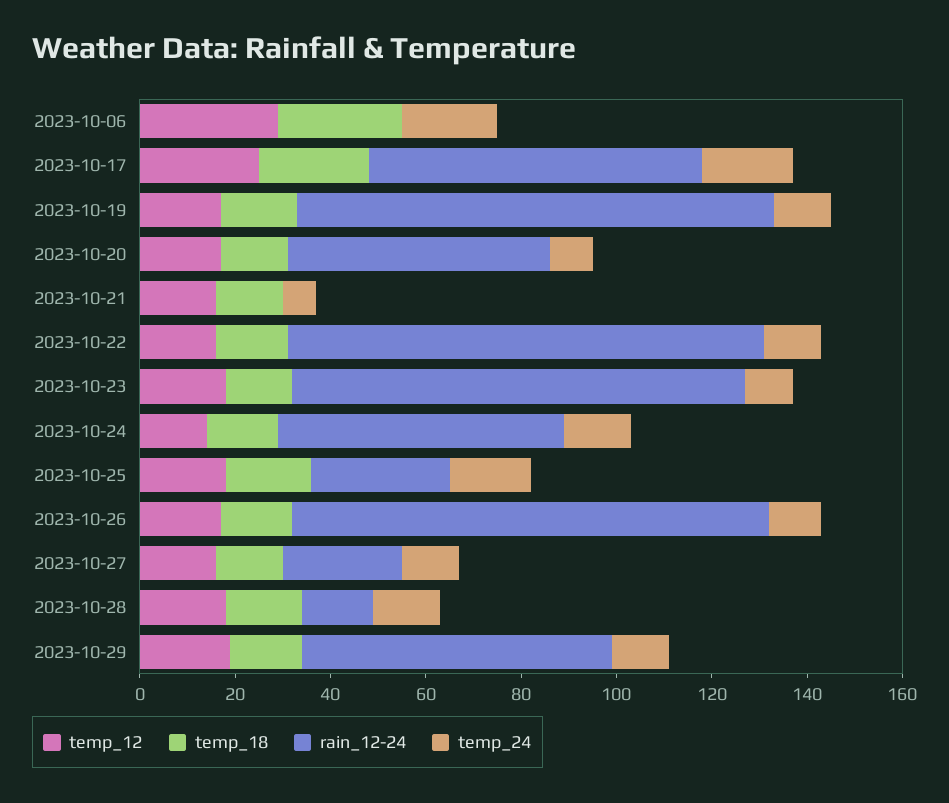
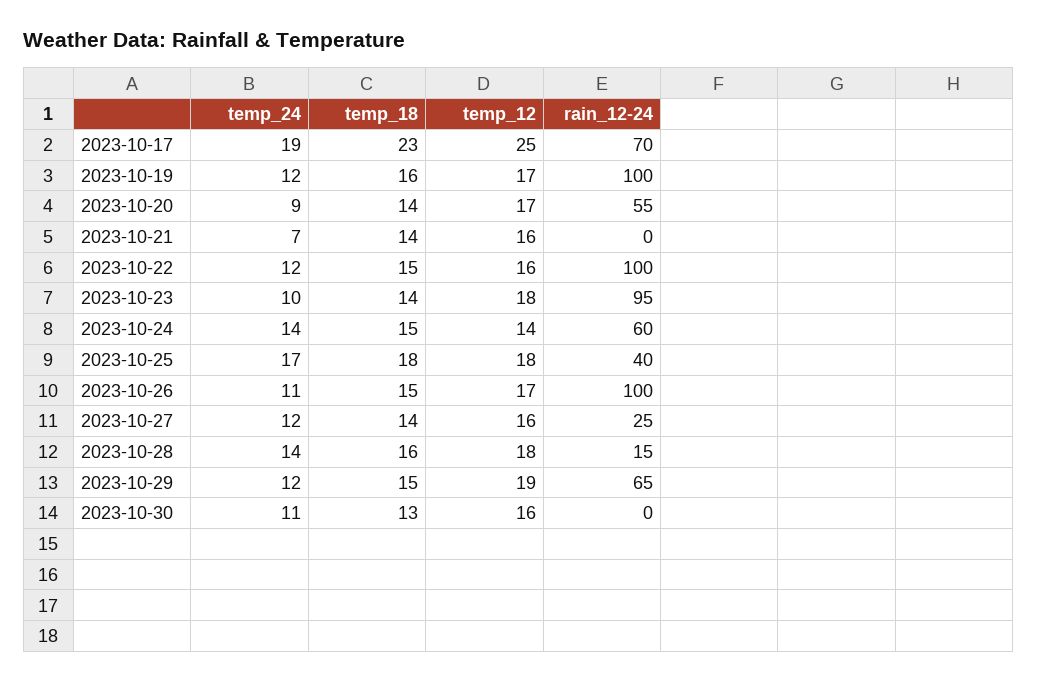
temp_12, 2023-10-06: 30 -> none
temp_18, 2023-10-06: 25 -> none
rain_12-24, 2023-10-06: 0 -> none
temp_24, 2023-10-06: 20 -> none
rain_12-24, 2023-10-25: 30 -> 40
temp_24, 2023-10-30: none -> 11
temp_18, 2023-10-30: none -> 13
temp_12, 2023-10-30: none -> 16
rain_12-24, 2023-10-30: none -> 0

